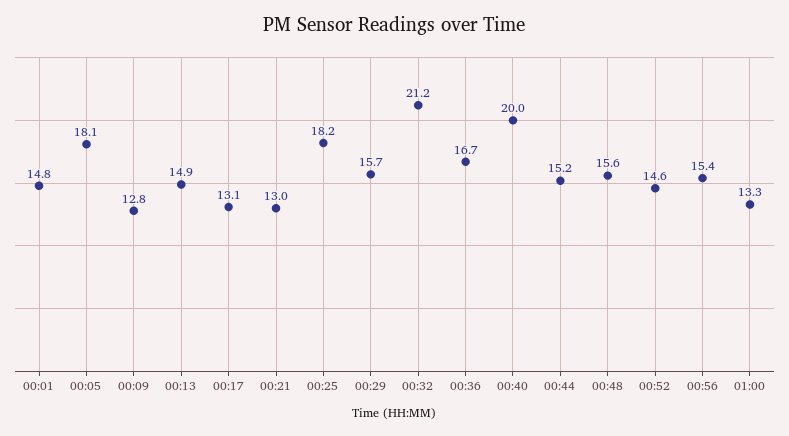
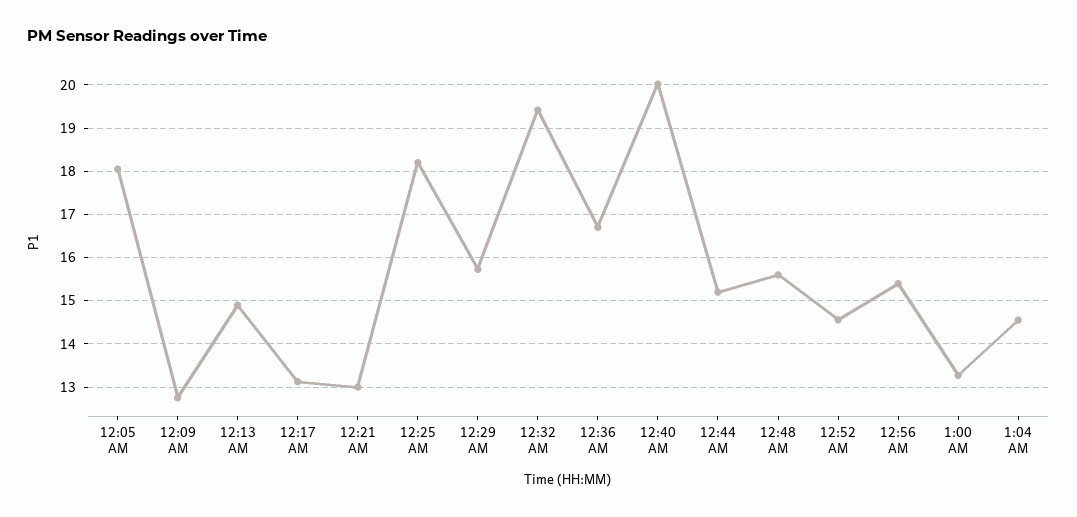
00:01: 14.8 -> none
00:32: 21.2 -> 19.4
1:04 AM: none -> 14.6

